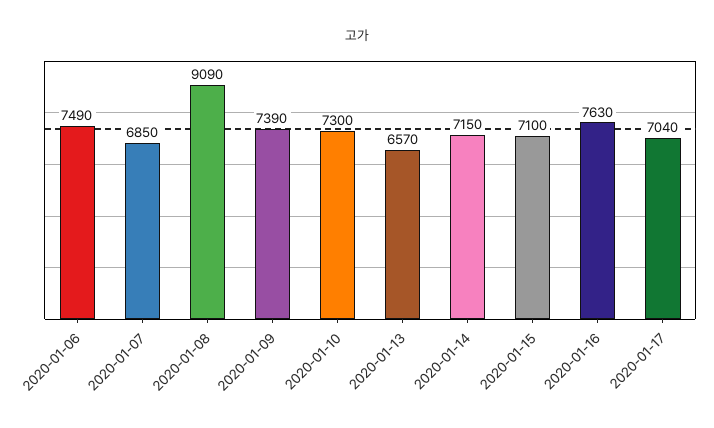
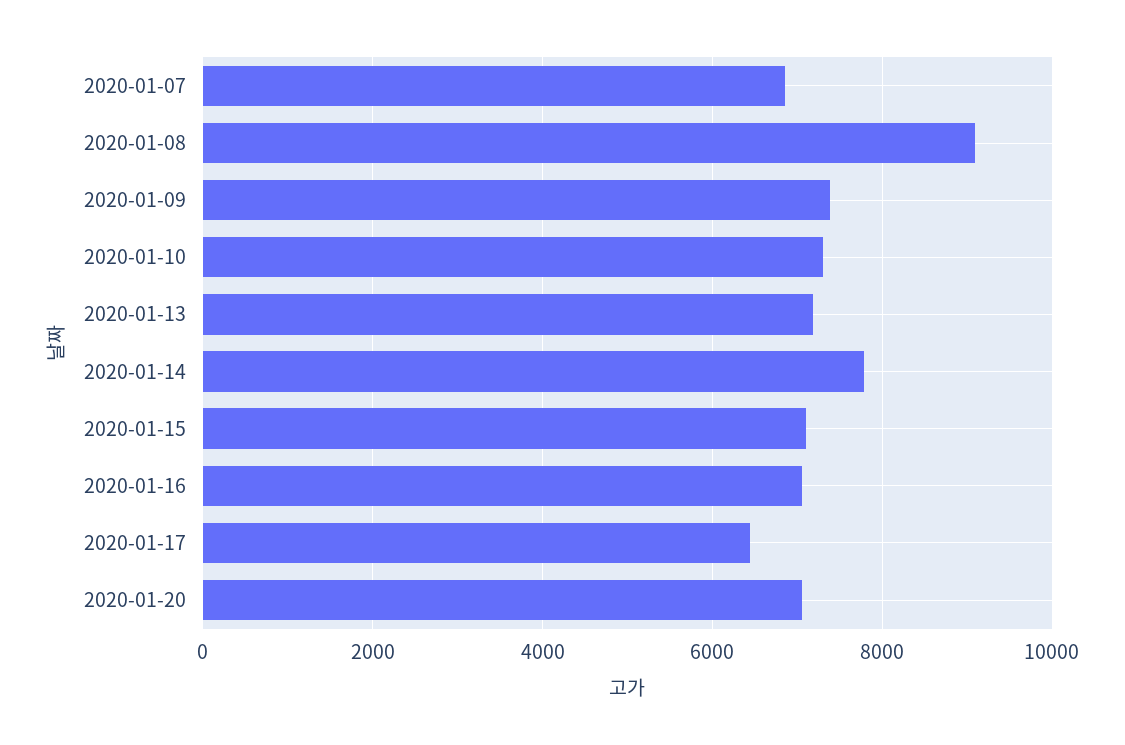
2020-01-06: 7490 -> none
2020-01-13: 6570 -> 7200
2020-01-14: 7150 -> 7800
2020-01-16: 7630 -> 7000
2020-01-17: 7040 -> 6400
2020-01-20: none -> 7000

